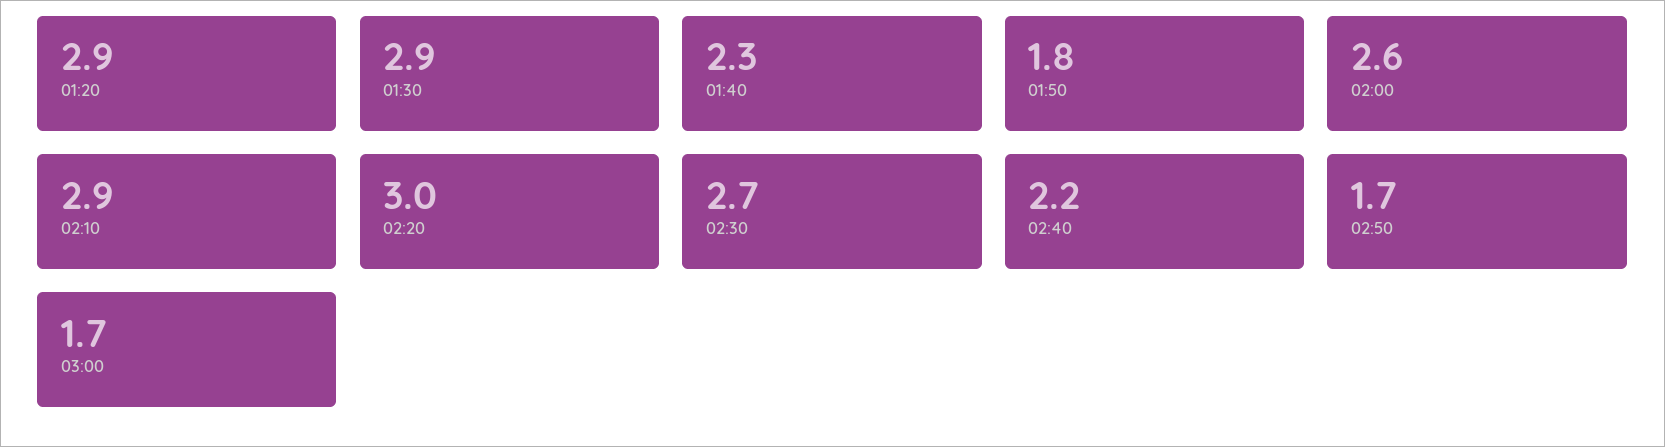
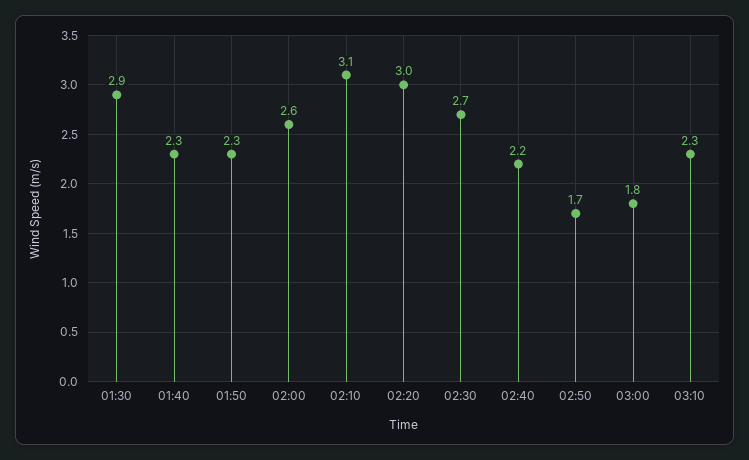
01:20: 2.9 -> none
01:50: 1.8 -> 2.3
02:10: 2.9 -> 3.1
03:00: 1.7 -> 1.8
03:10: none -> 2.3

